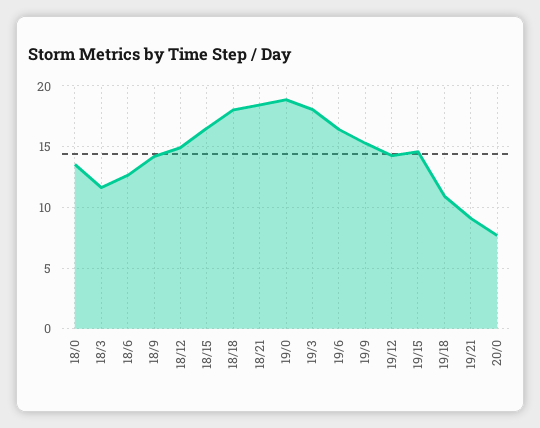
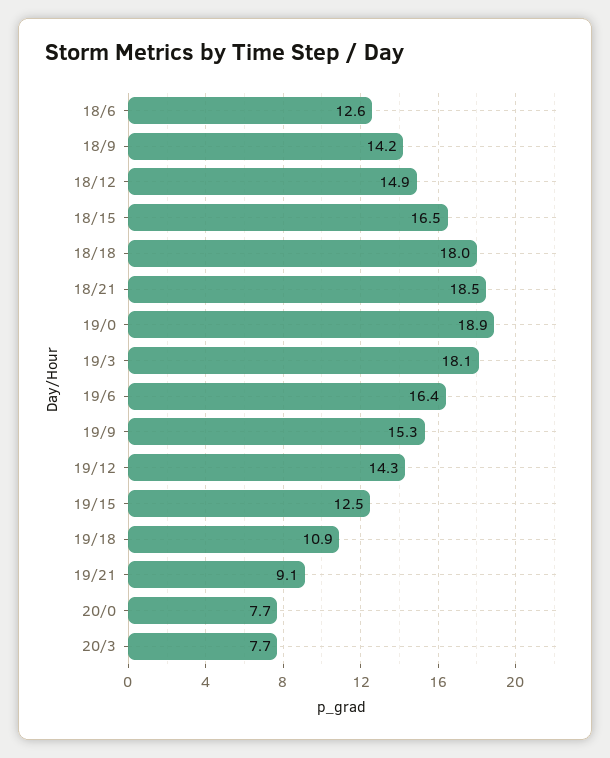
18/0: 13.5 -> none
18/3: 11.5 -> none
19/15: 14.5 -> 12.5
20/3: none -> 7.7

